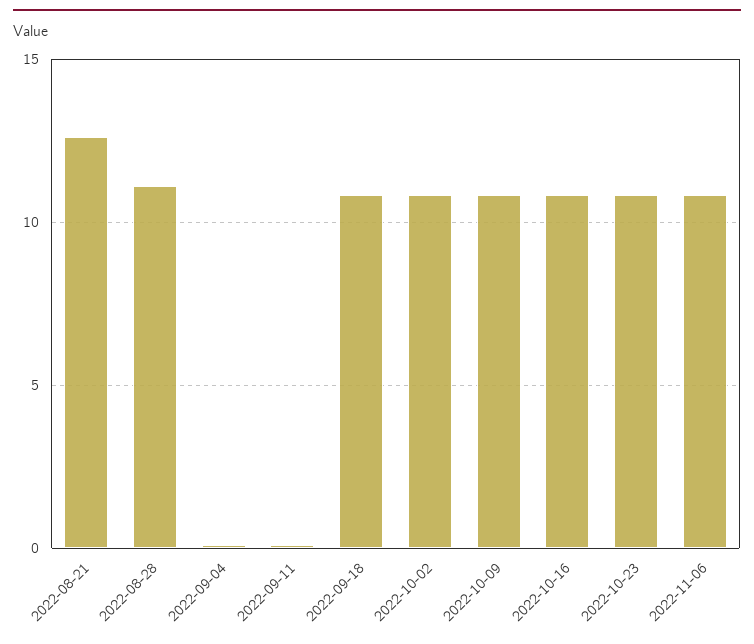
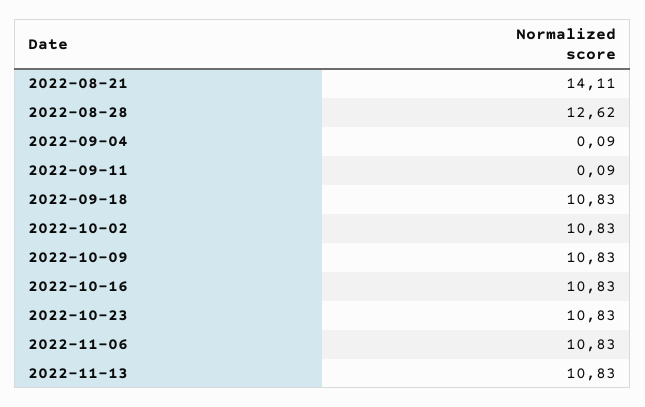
2022-08-21: 12.5 -> 14.11
2022-08-28: 11 -> 12.62
2022-11-13: none -> 10.83

